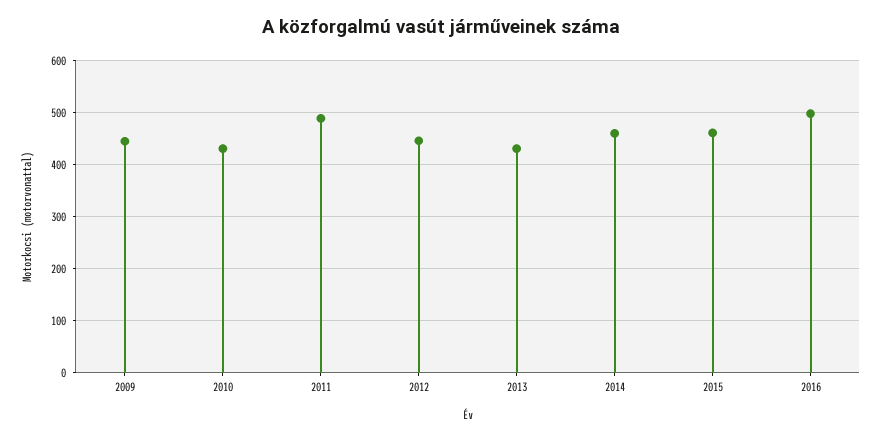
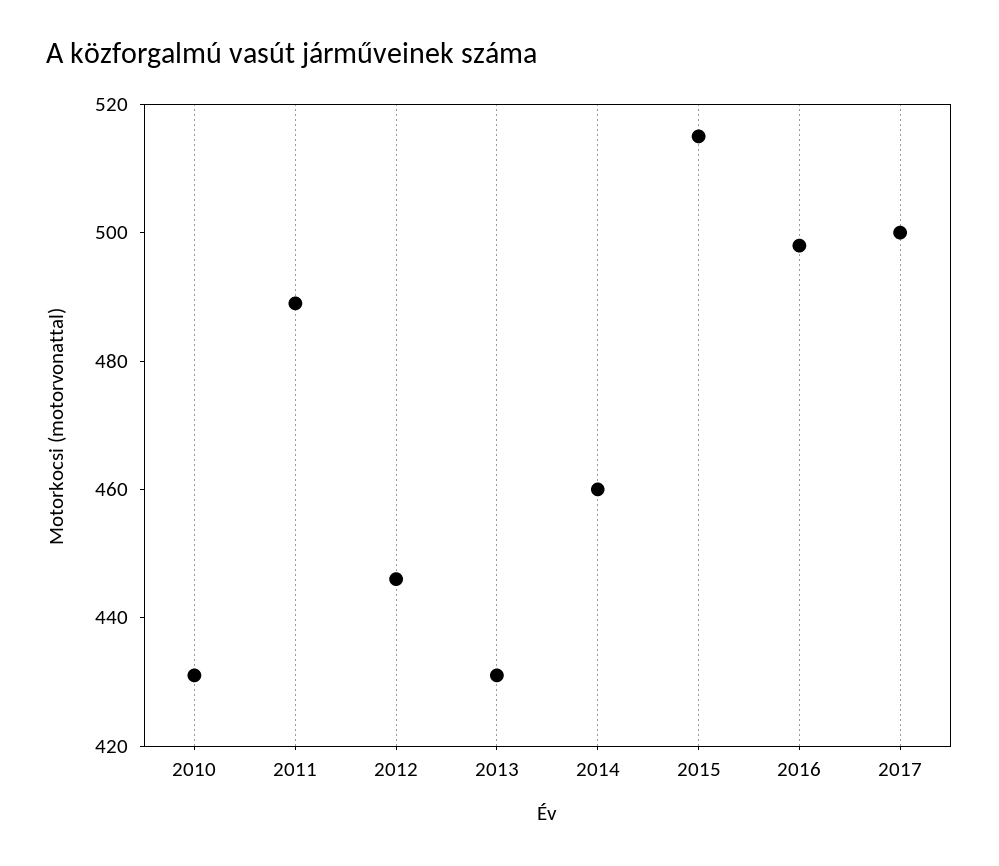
2009: 440 -> none
2015: 460 -> 515
2017: none -> 500

